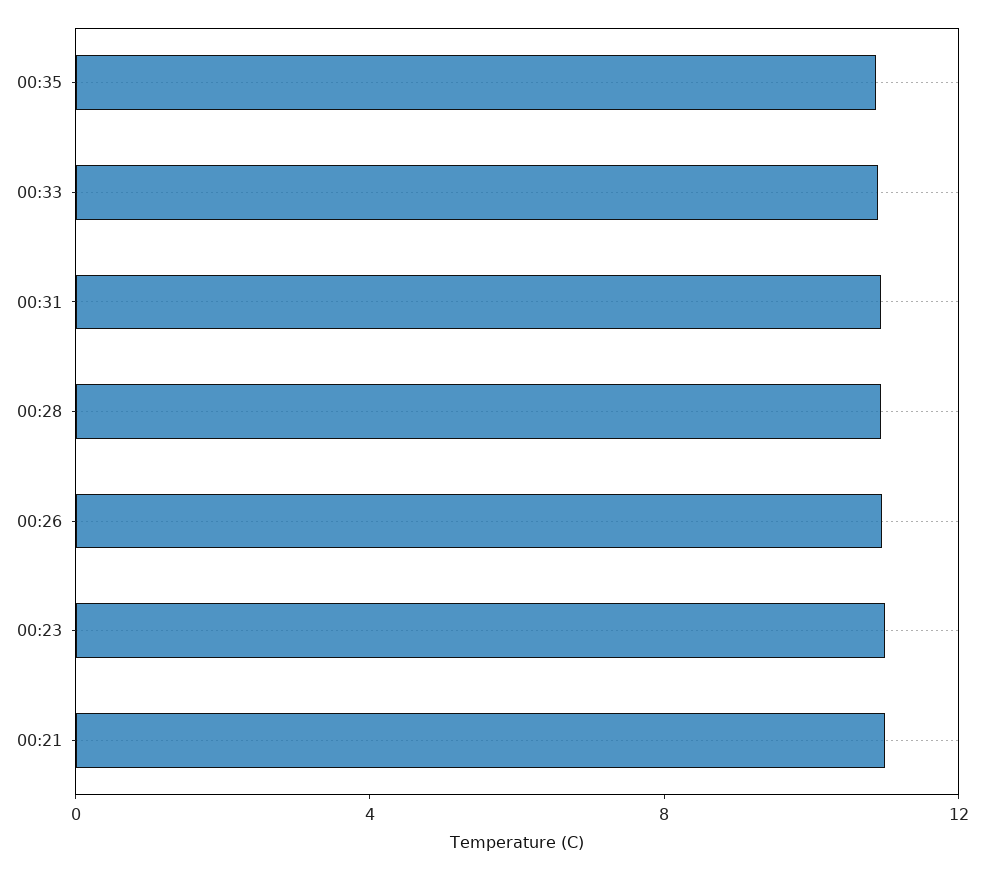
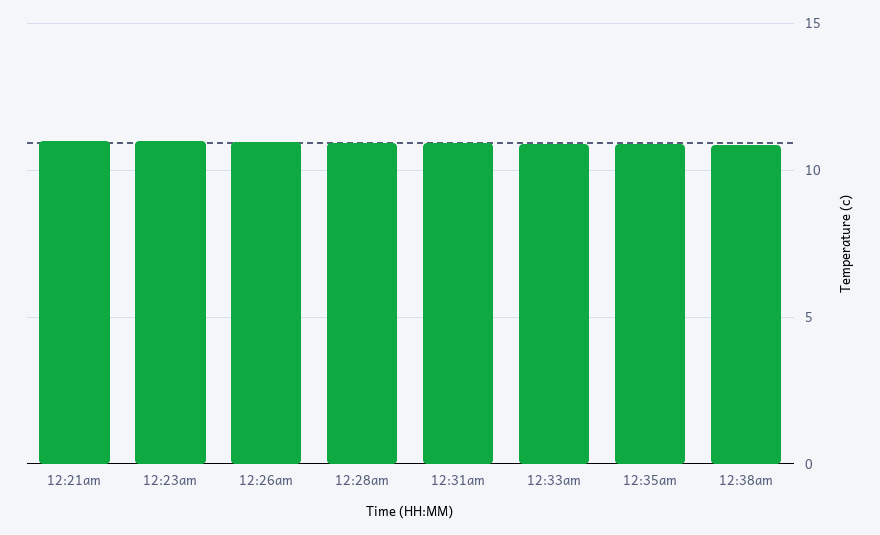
12:38am: none -> 11

